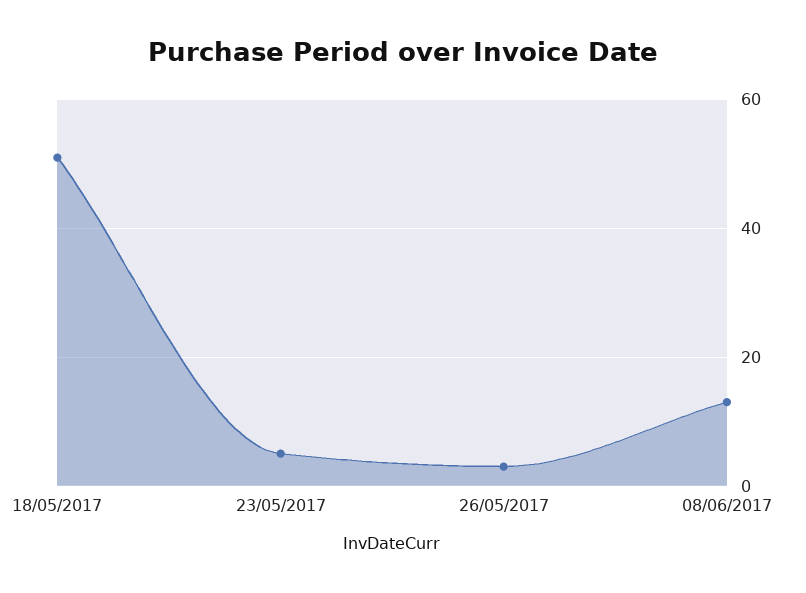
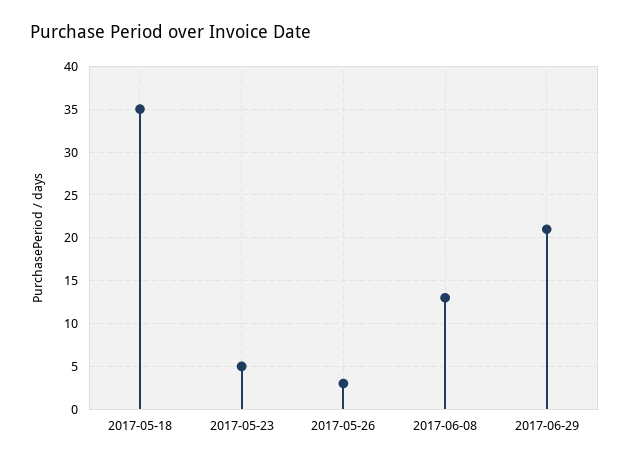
18/05/2017: 50 -> 35
2017-06-29: none -> 21

